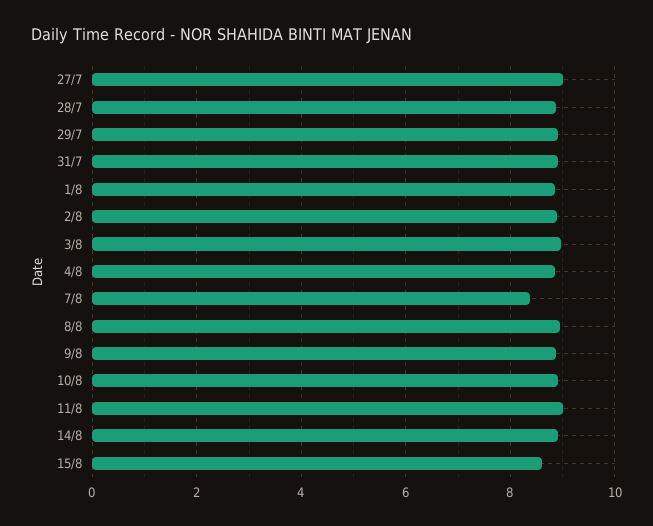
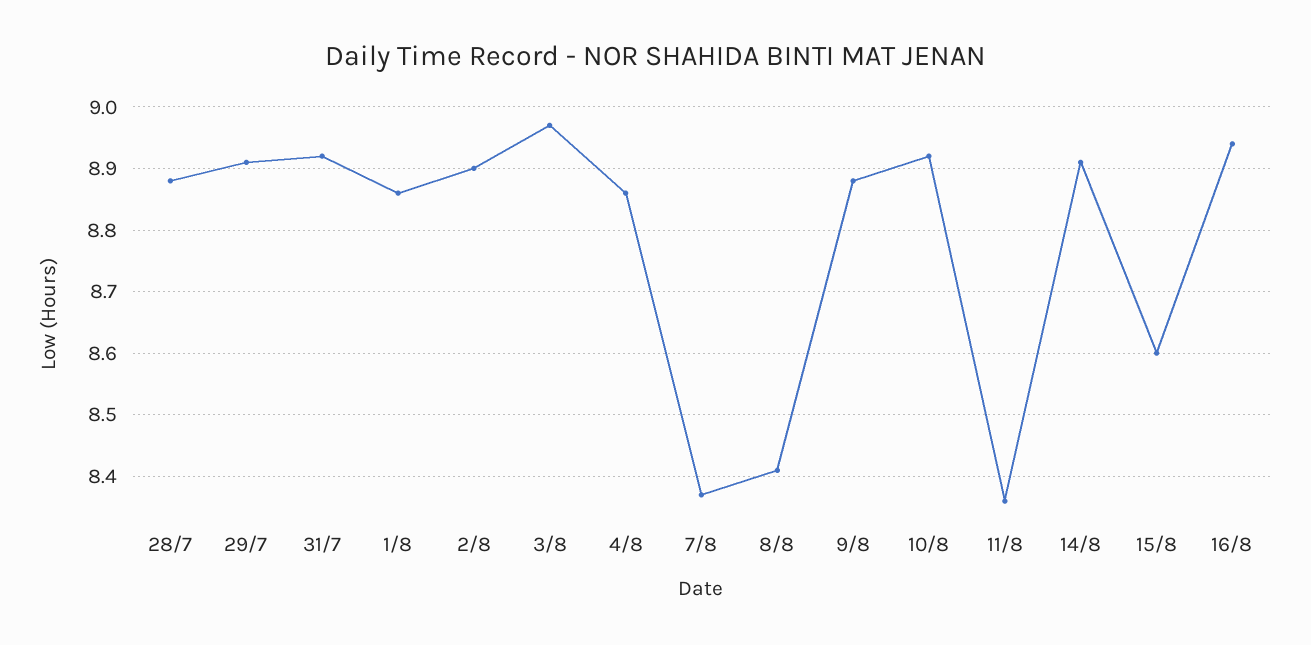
27/7: 9 -> none
8/8: 9 -> 8.41
11/8: 9 -> 8.36
16/8: none -> 8.94

